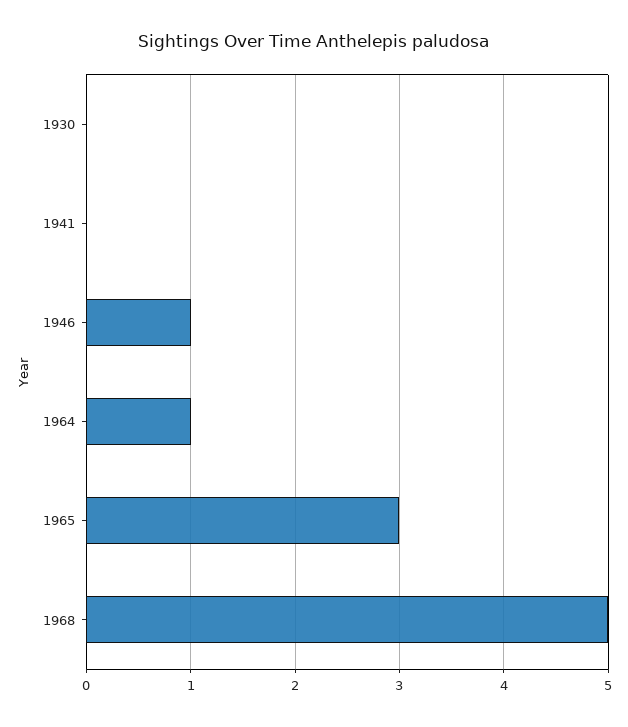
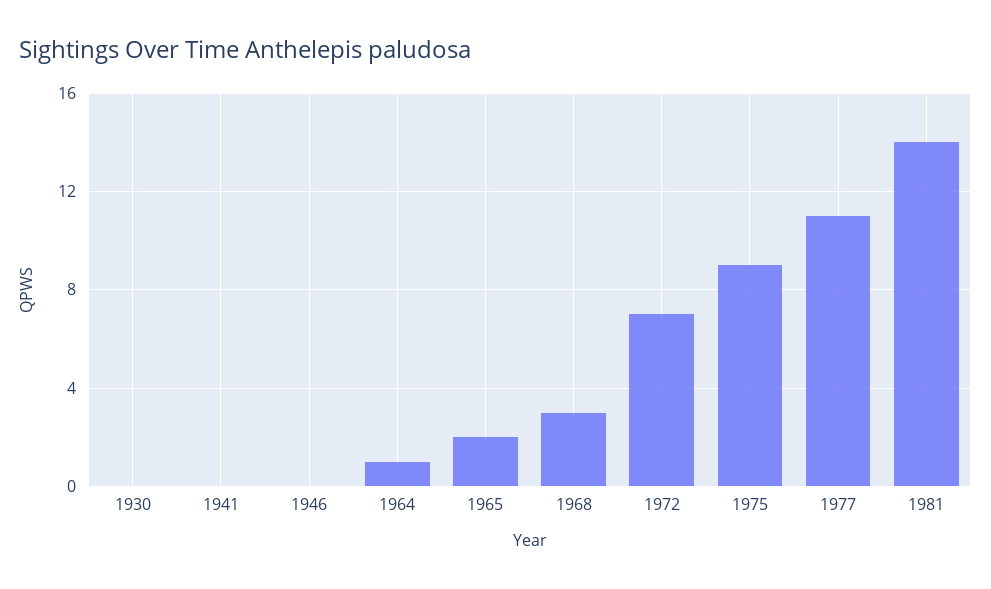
1946: 1 -> 0
1965: 3 -> 2
1968: 5 -> 3
1972: none -> 7
1975: none -> 9
1977: none -> 11
1981: none -> 14

